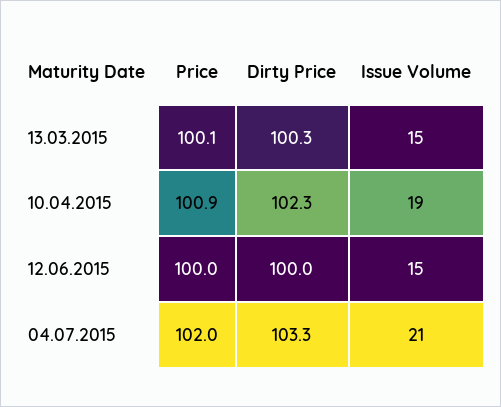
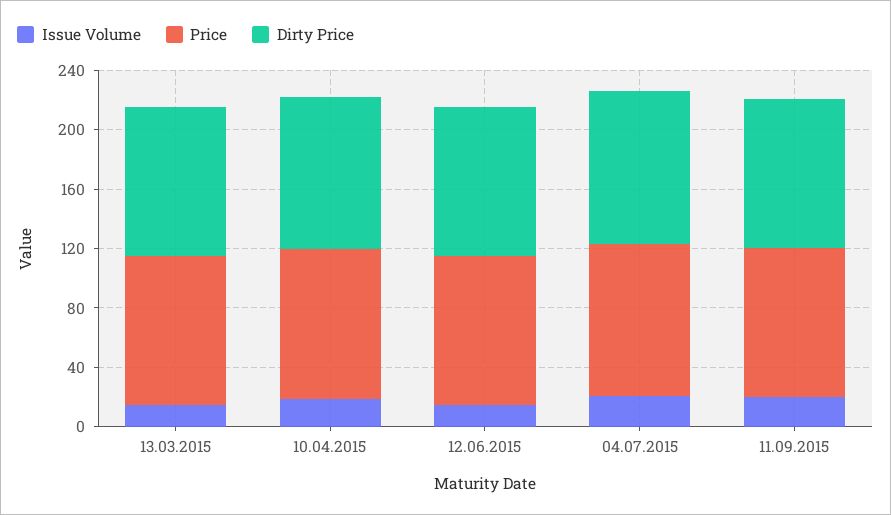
Issue Volume, 11.09.2015: none -> 20
Price, 11.09.2015: none -> 100
Dirty Price, 11.09.2015: none -> 100

